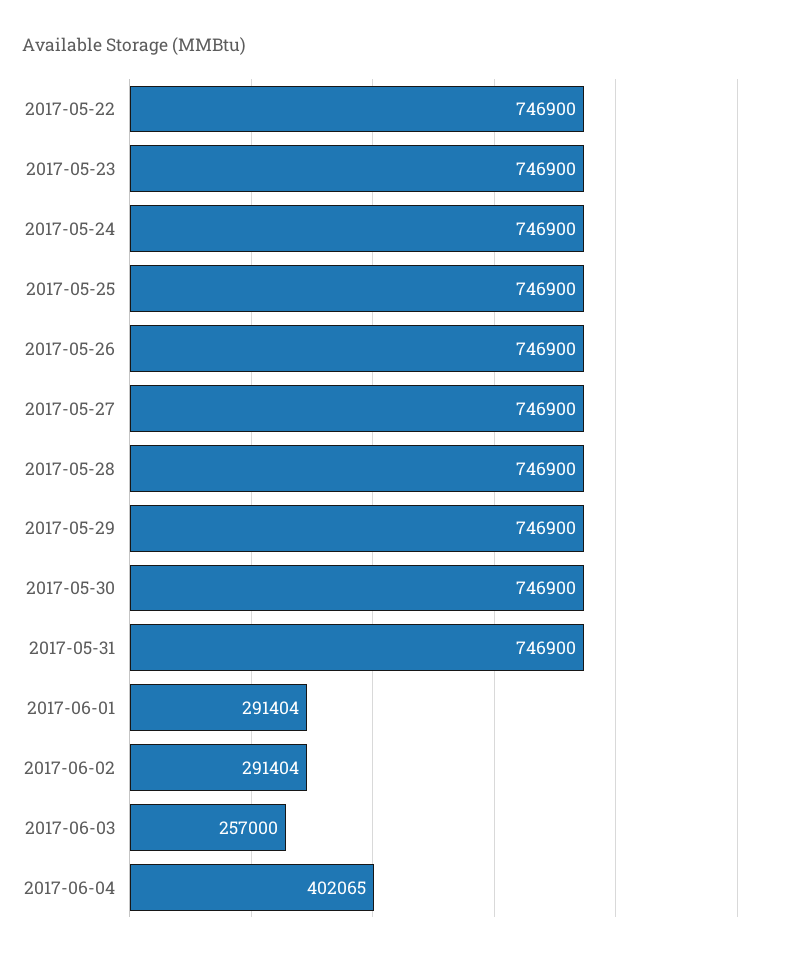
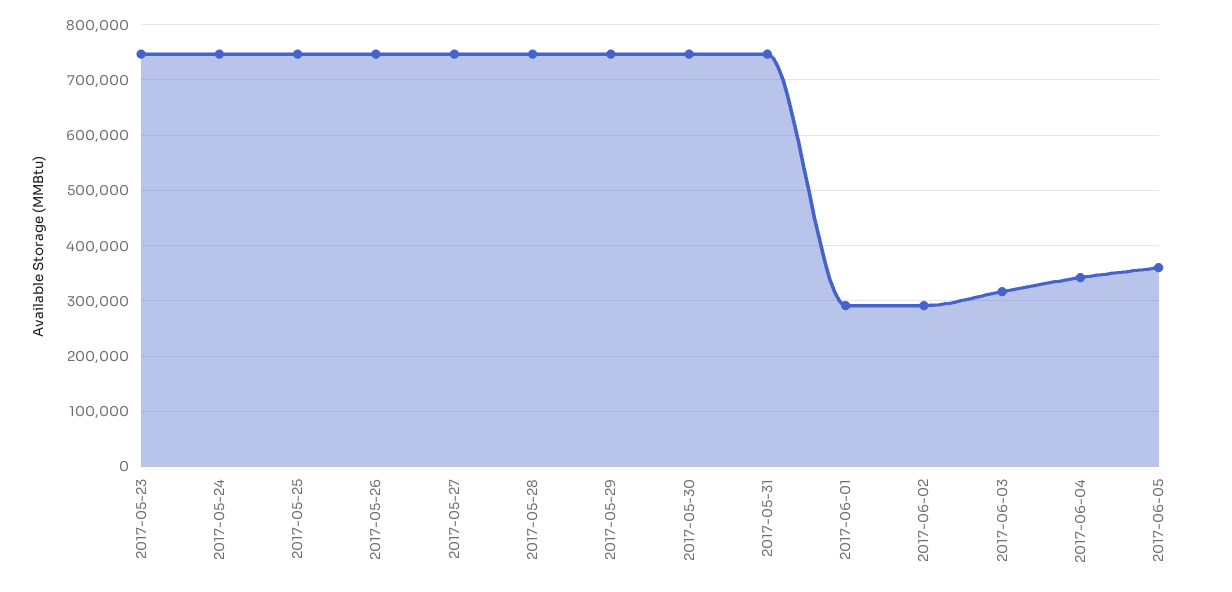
2017-05-22: 746900 -> none
2017-06-03: 257000 -> 320000
2017-06-04: 402065 -> 340000
2017-06-05: none -> 360000

